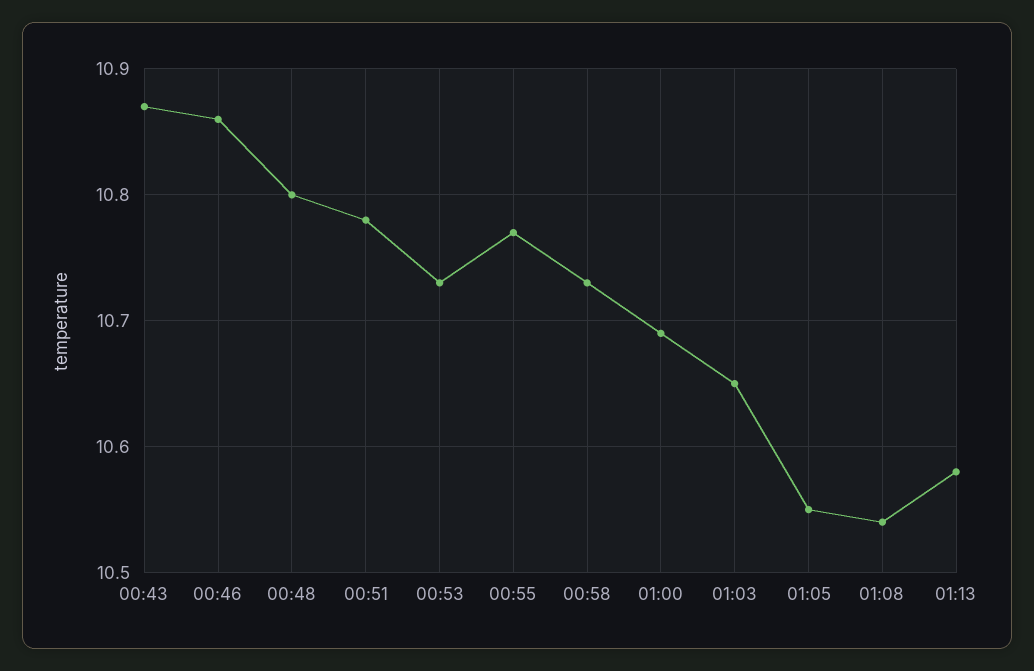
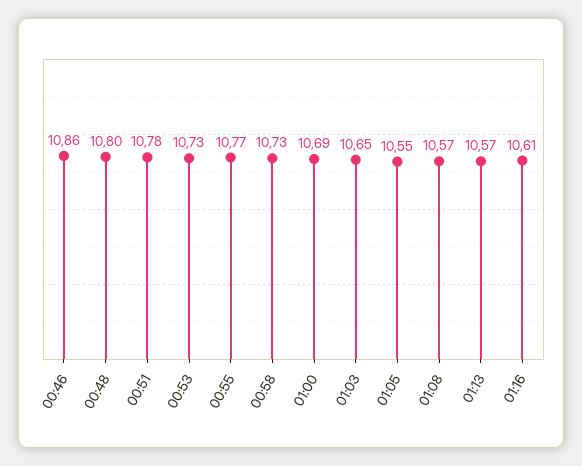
00:43: 10.87 -> none
01:08: 10.54 -> 10.57
01:13: 10.58 -> 10.57
01:16: none -> 10.61

